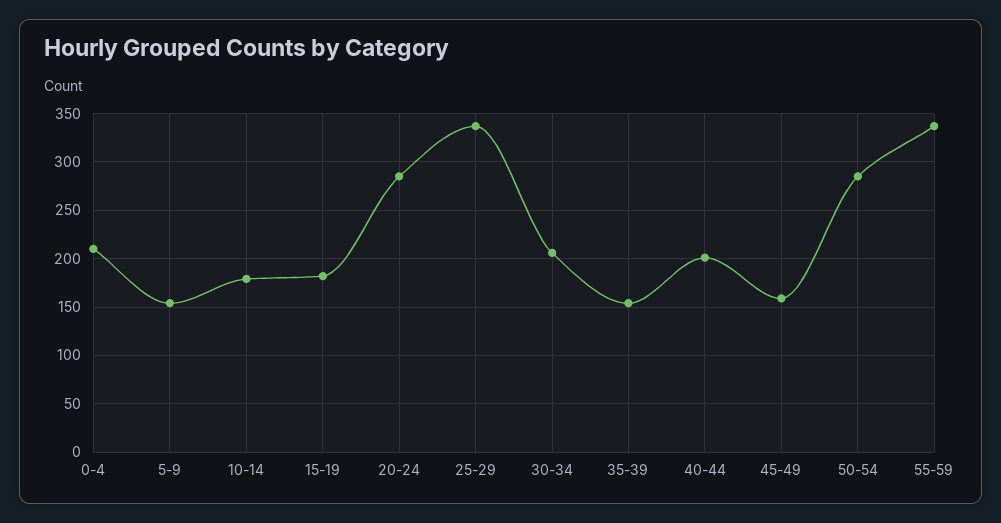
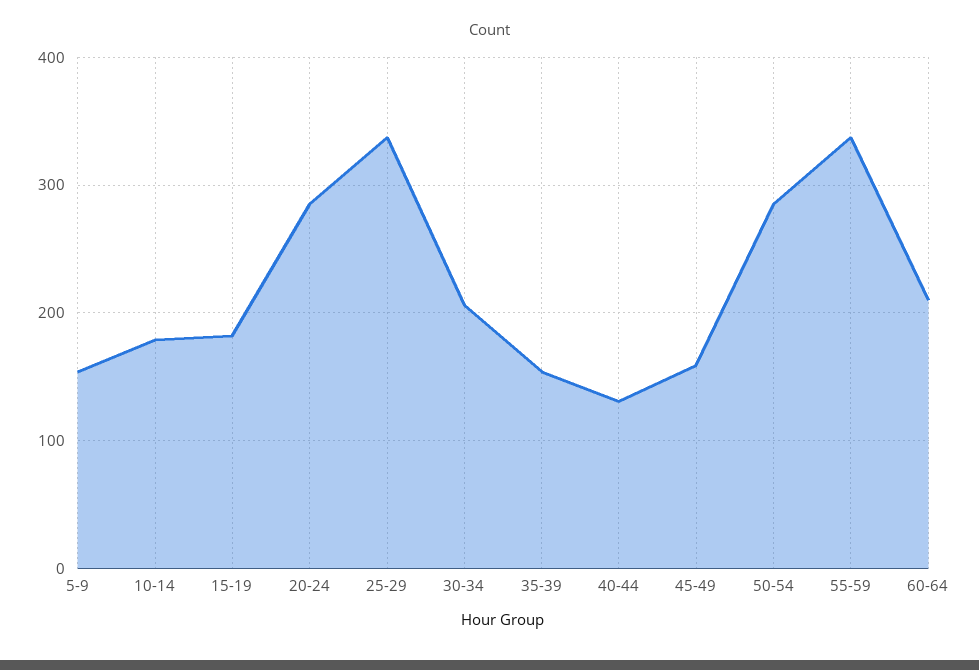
0-4: 210 -> none
40-44: 200 -> 130
60-64: none -> 210

